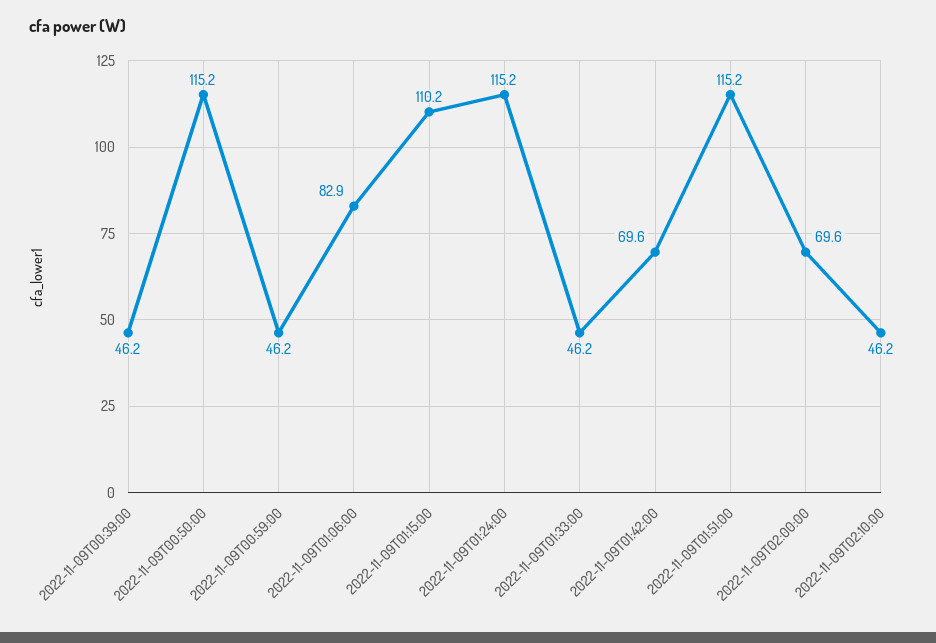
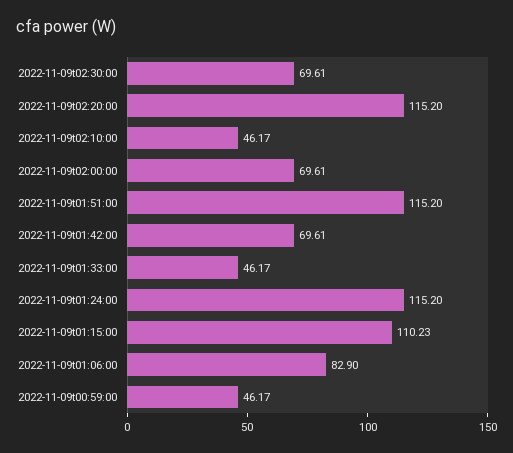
2022-11-09T00:39:00: 46.2 -> none
2022-11-09T00:50:00: 115.2 -> none
2022-11-09t02:30:00: none -> 69.61
2022-11-09t02:20:00: none -> 115.2

